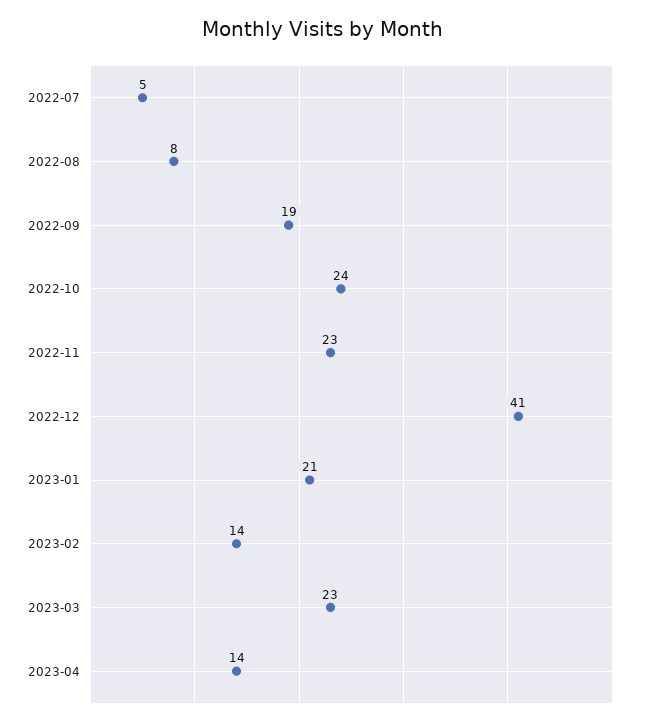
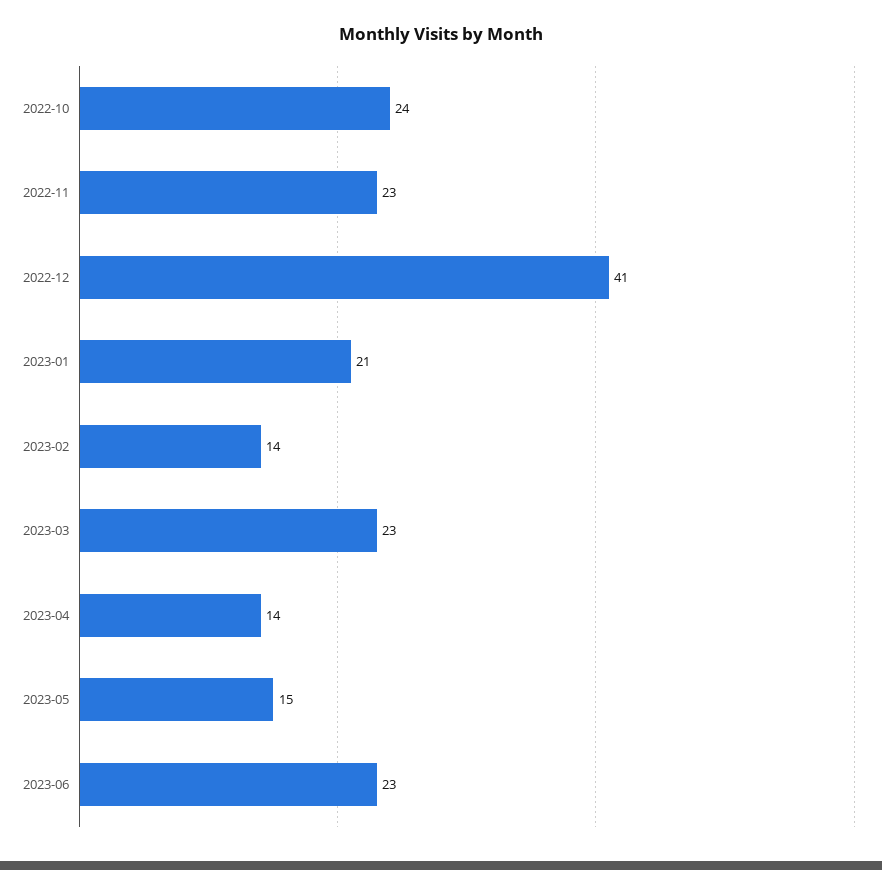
2022-07: 5 -> none
2022-08: 8 -> none
2022-09: 19 -> none
2023-05: none -> 15
2023-06: none -> 23

